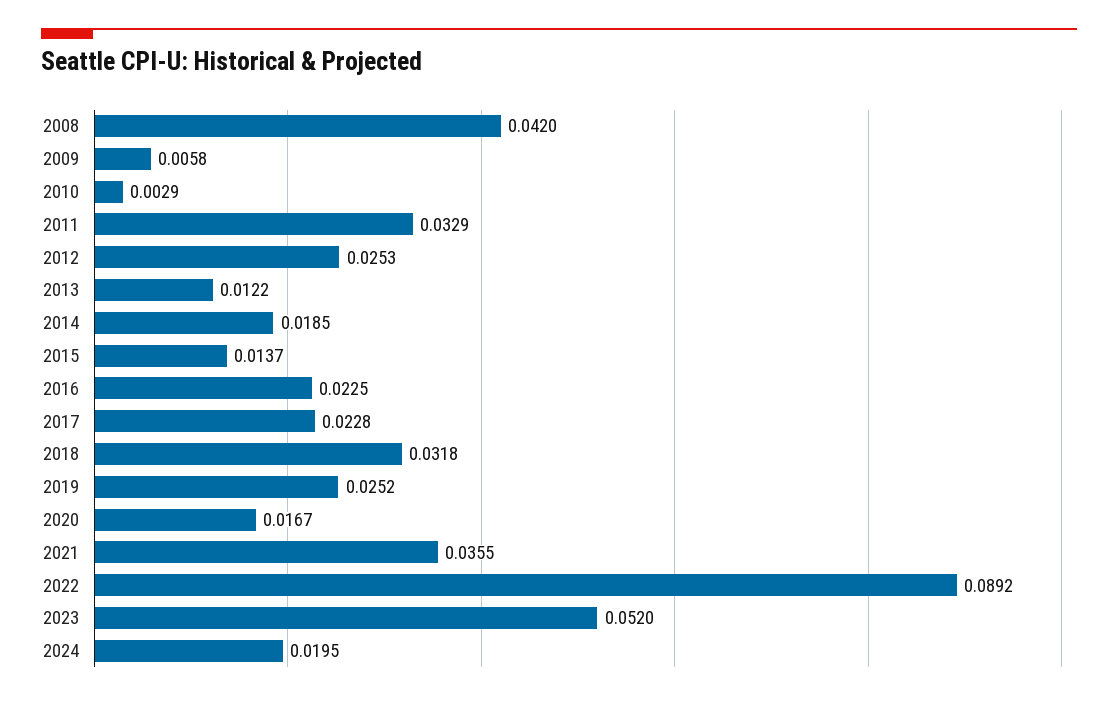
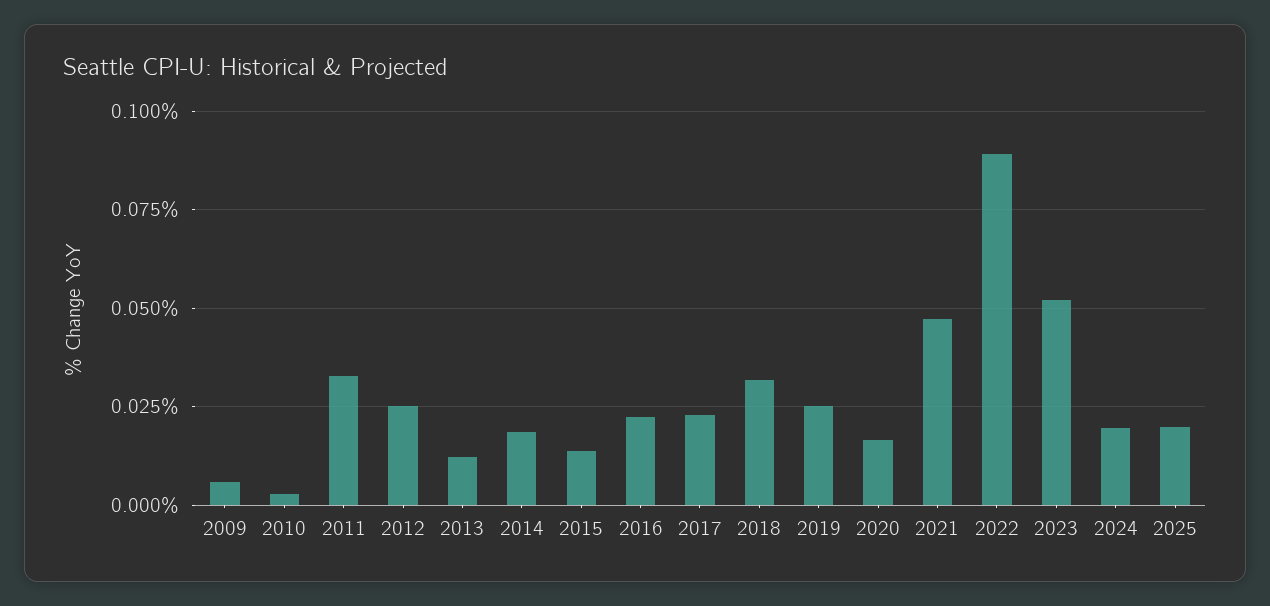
2008: 0.042 -> none
2021: 0.0355 -> 0.0475
2025: none -> 0.02

